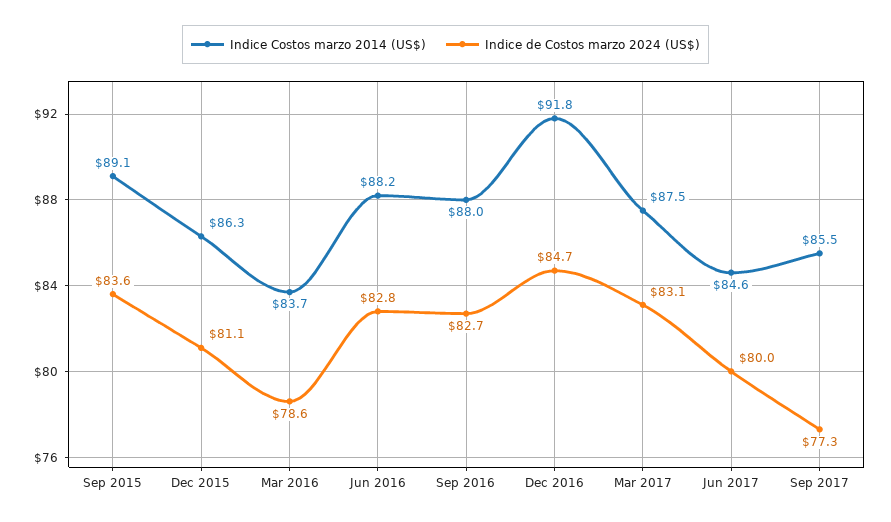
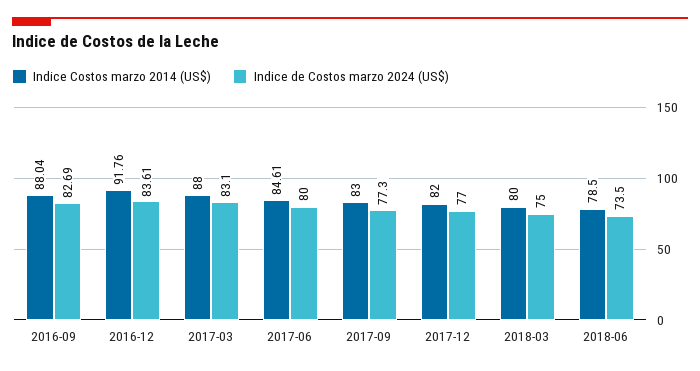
Indice Costos marzo 2014 (US$), Sep 2015: 89.1 -> none
Indice de Costos marzo 2024 (US$), Sep 2015: 83.6 -> none
Indice Costos marzo 2014 (US$), Dec 2015: 86.3 -> none
Indice de Costos marzo 2024 (US$), Dec 2015: 81.1 -> none
Indice Costos marzo 2014 (US$), Mar 2016: 83.7 -> none
Indice de Costos marzo 2024 (US$), Mar 2016: 78.6 -> none
Indice Costos marzo 2014 (US$), Jun 2016: 88.2 -> none
Indice de Costos marzo 2024 (US$), Jun 2016: 82.8 -> none
Indice de Costos marzo 2024 (US$), Dec 2016: 84.7 -> 83.61
Indice Costos marzo 2014 (US$), Mar 2017: 87.5 -> 88
Indice Costos marzo 2014 (US$), Sep 2017: 85.5 -> 83
Indice Costos marzo 2014 (US$), 2017-12: none -> 82
Indice de Costos marzo 2024 (US$), 2017-12: none -> 77
Indice Costos marzo 2014 (US$), 2018-03: none -> 80
Indice de Costos marzo 2024 (US$), 2018-03: none -> 75
Indice Costos marzo 2014 (US$), 2018-06: none -> 78.5
Indice de Costos marzo 2024 (US$), 2018-06: none -> 73.5

